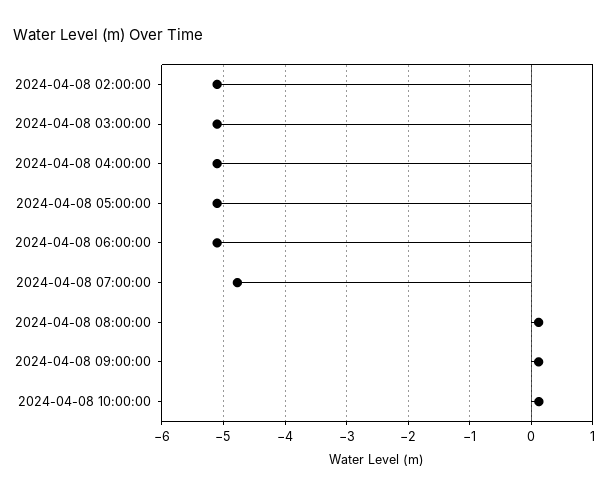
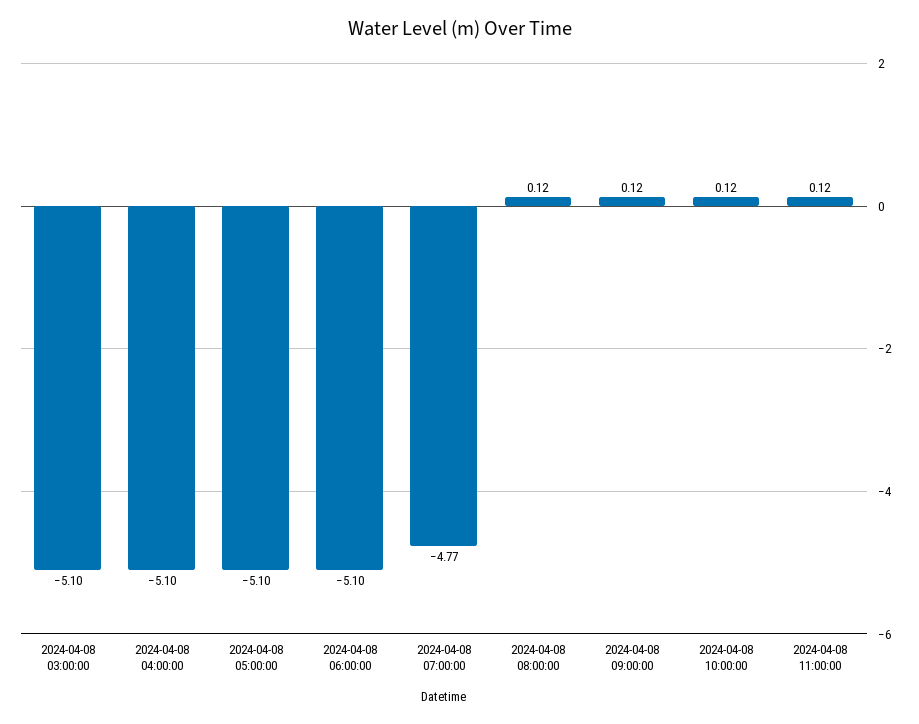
2024-04-08 02:00:00: -5.1 -> none
2024-04-08 11:00:00: none -> 0.12

